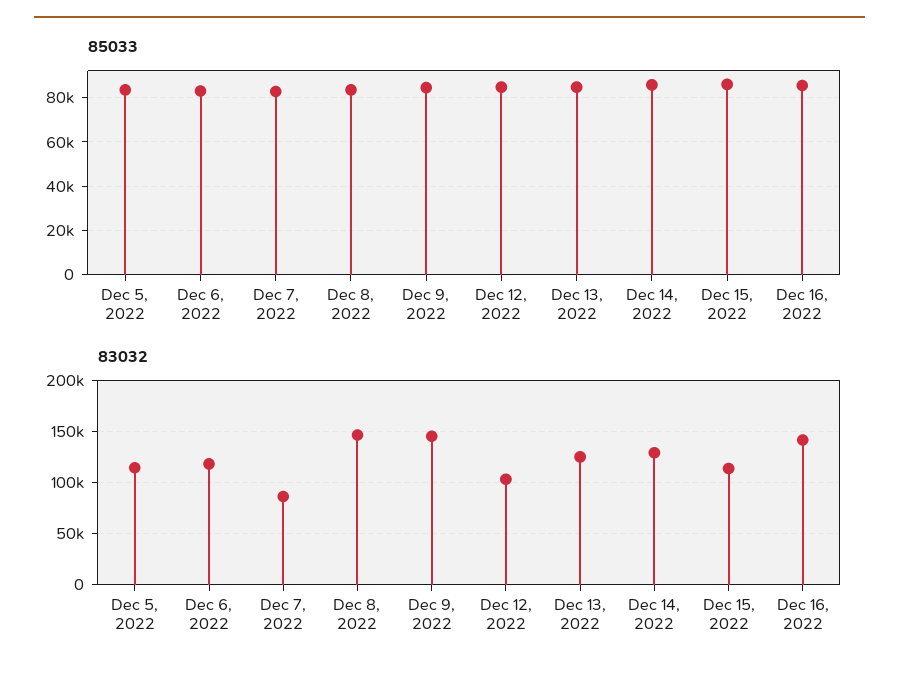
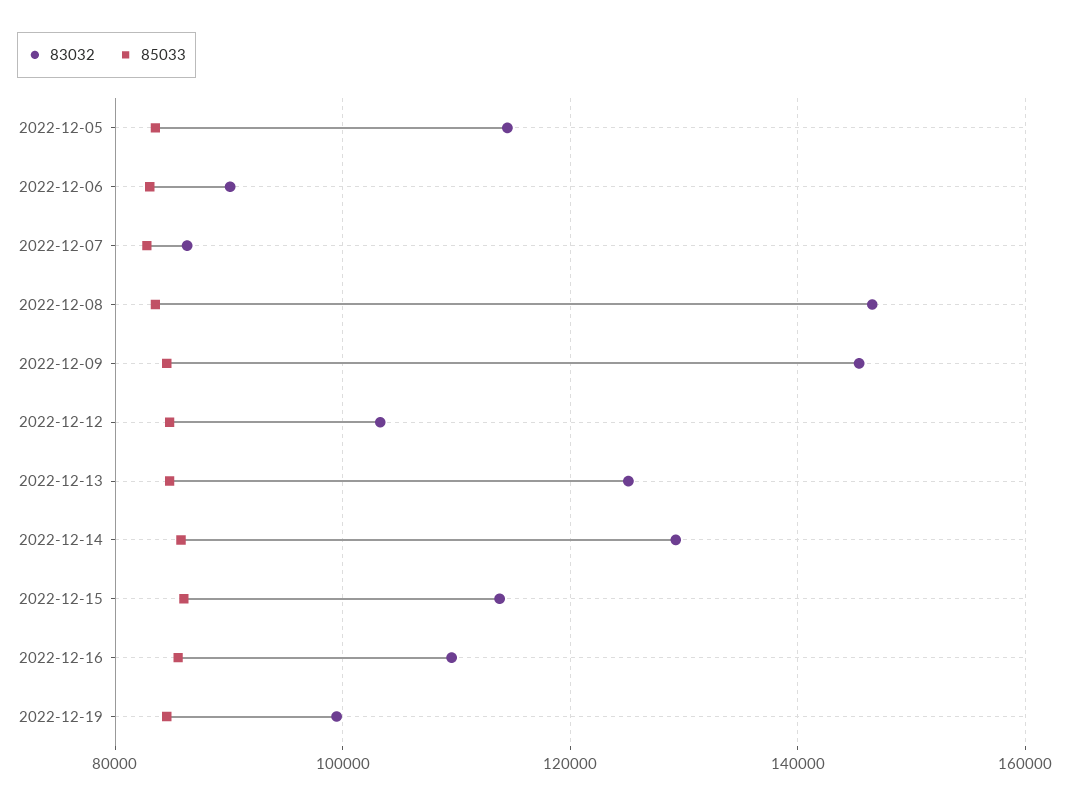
83032, Dec 6, 2022: 120000 -> 90000
83032, Dec 16, 2022: 140000 -> 110000
83032, 2022-12-19: none -> 100000
85033, 2022-12-19: none -> 84000

